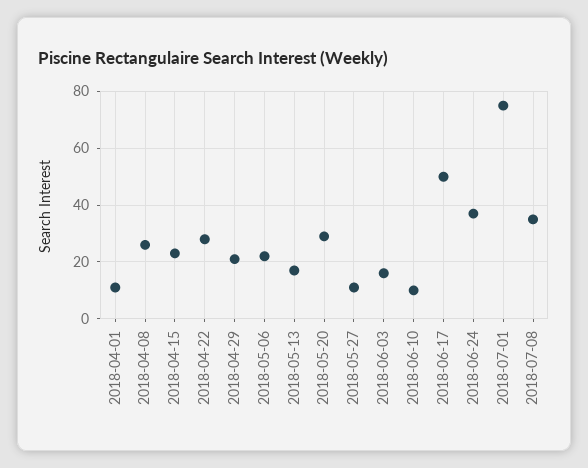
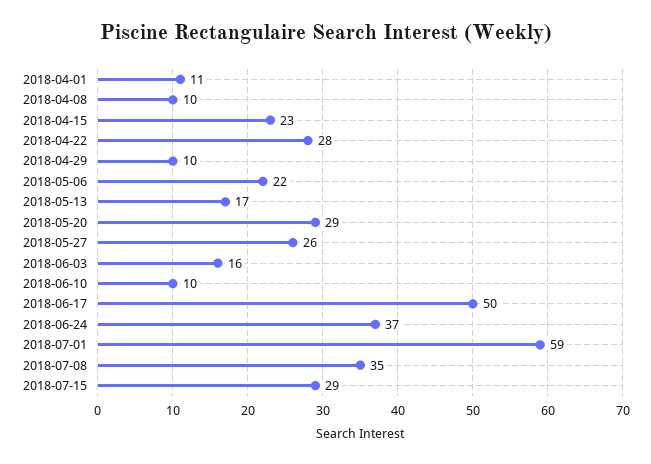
2018-04-08: 25 -> 10
2018-04-29: 20 -> 10
2018-05-27: 10 -> 26
2018-07-01: 75 -> 59
2018-07-15: none -> 29

